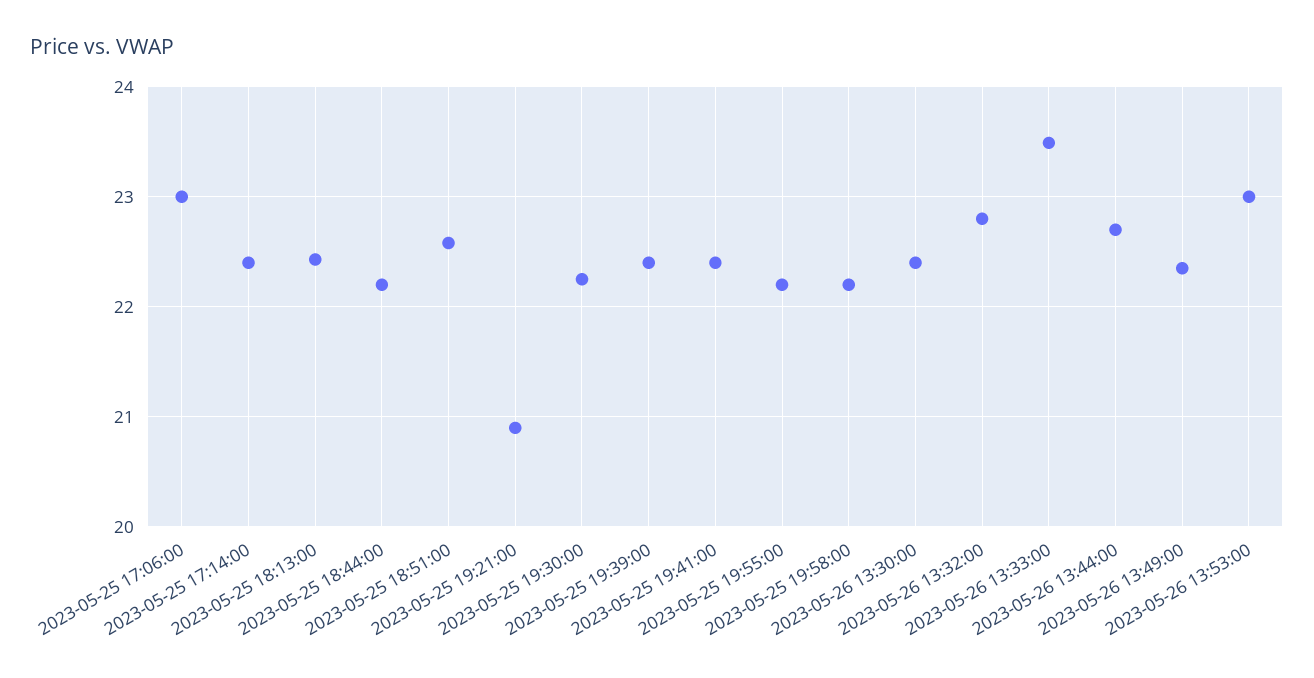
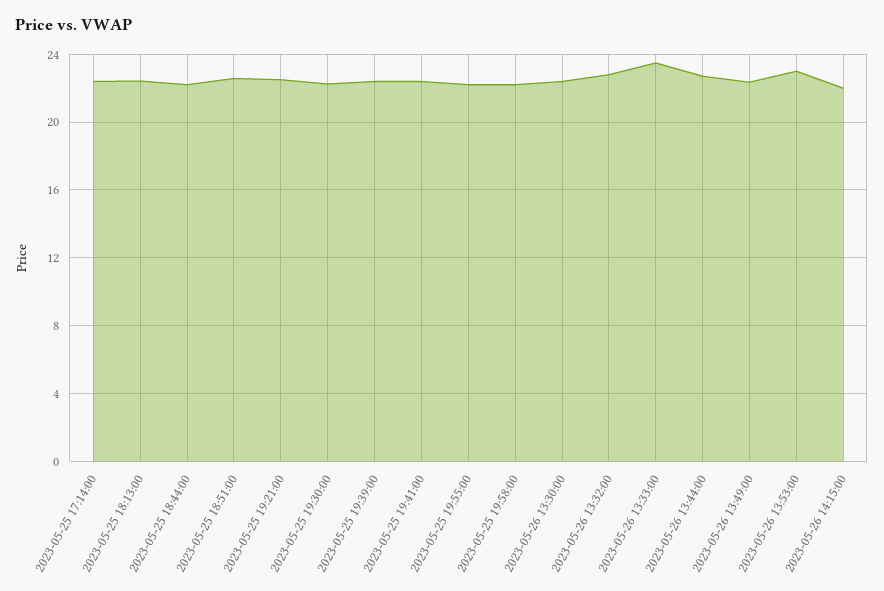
2023-05-25 17:06:00: 23 -> none
2023-05-25 19:21:00: 20.9 -> 22.5
2023-05-26 14:15:00: none -> 22

